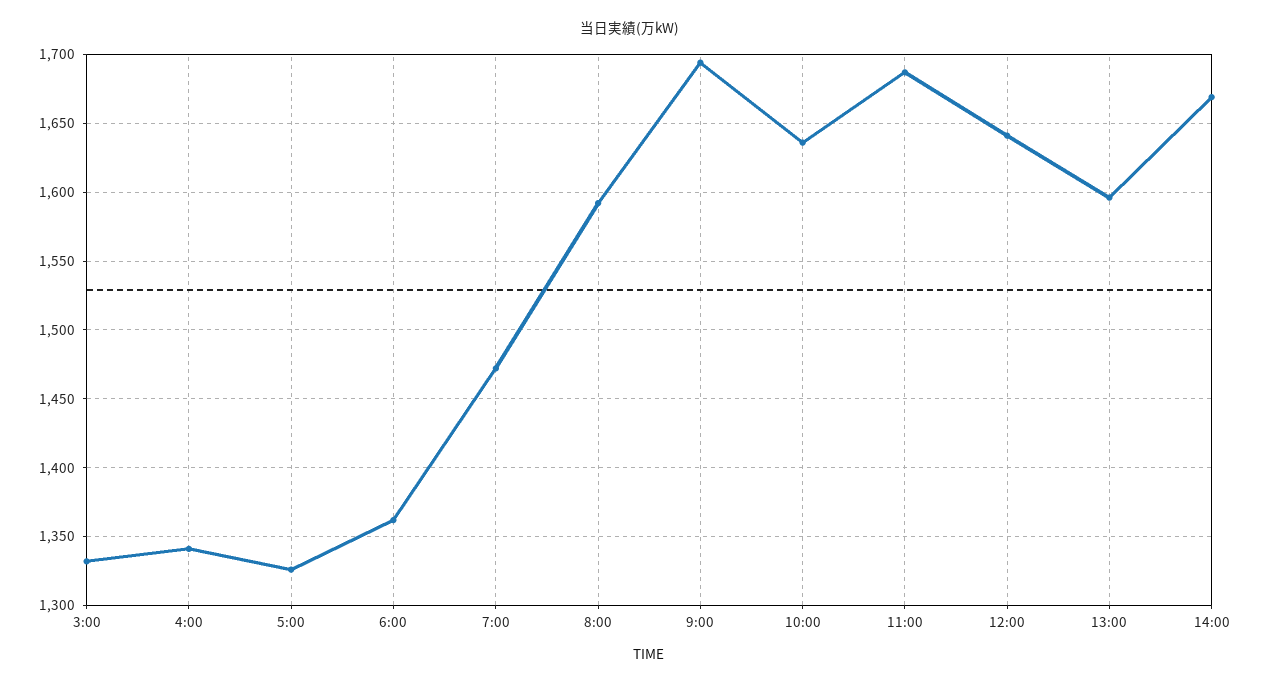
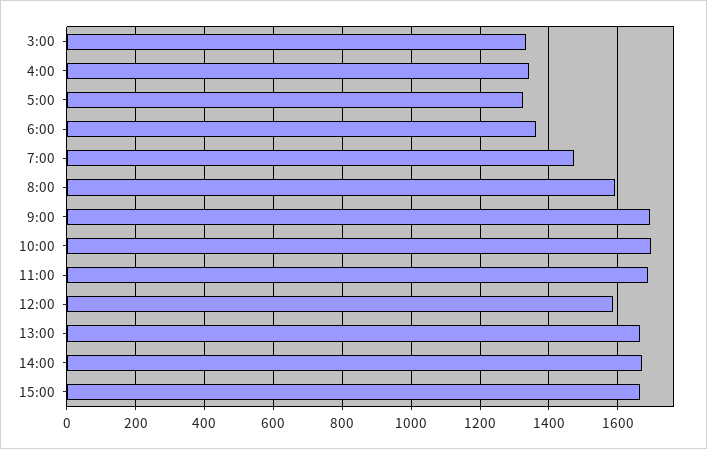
10:00: 1635 -> 1700
12:00: 1640 -> 1580
13:00: 1595 -> 1660
15:00: none -> 1660

